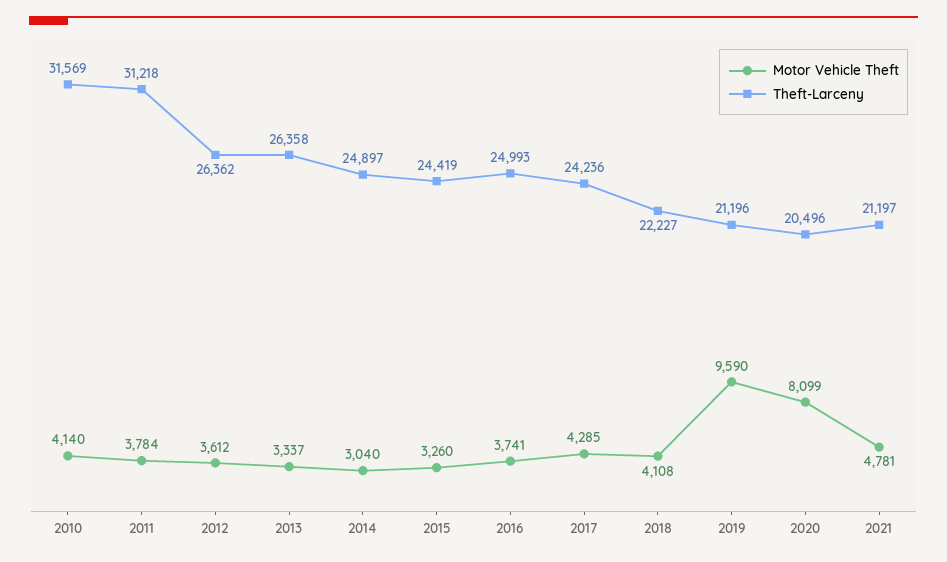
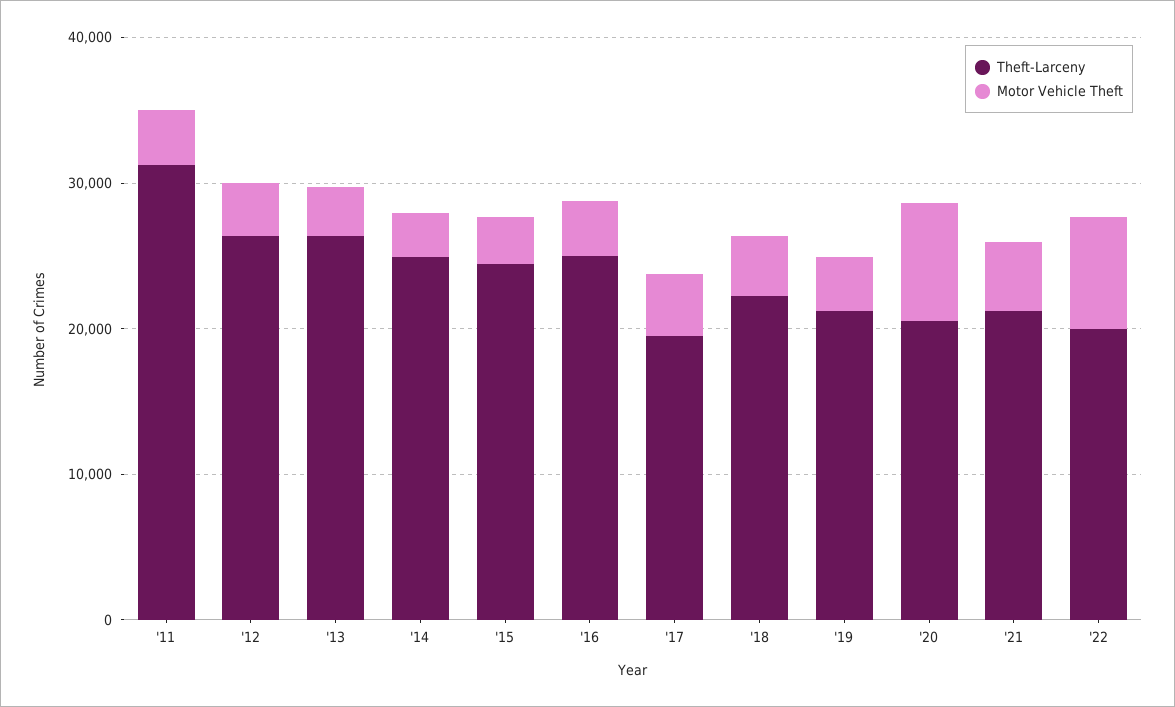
Motor Vehicle Theft, 2010: 4140 -> none
Theft-Larceny, 2010: 31569 -> none
Theft-Larceny, 2017: 24236 -> 20000
Motor Vehicle Theft, 2019: 9590 -> 4000
Theft-Larceny, '22: none -> 20000
Motor Vehicle Theft, '22: none -> 8000

